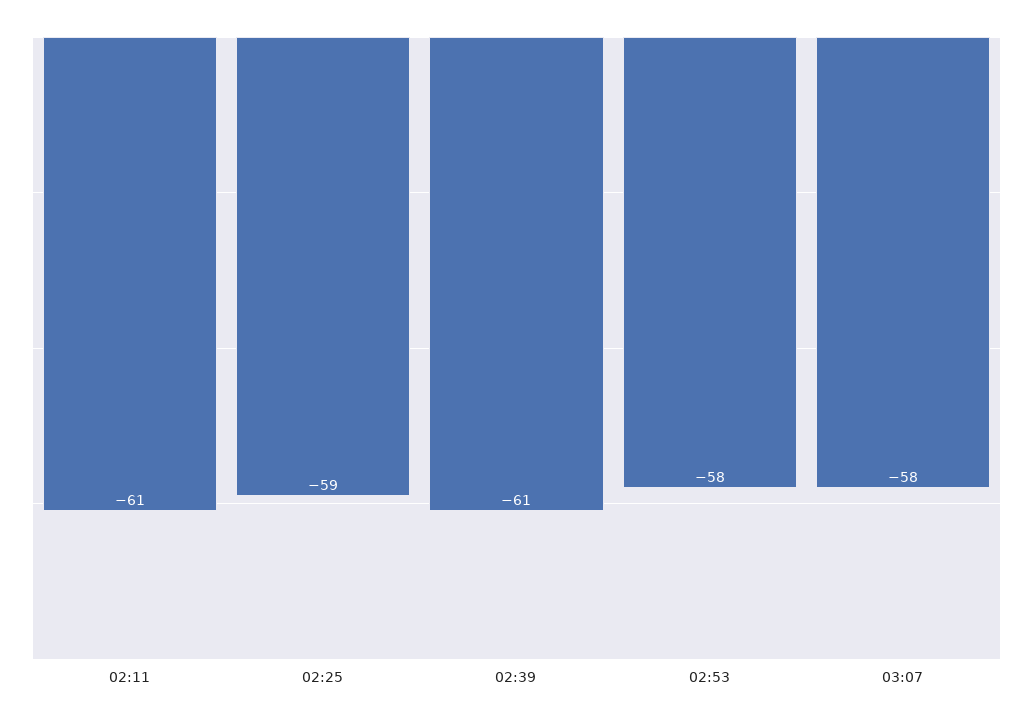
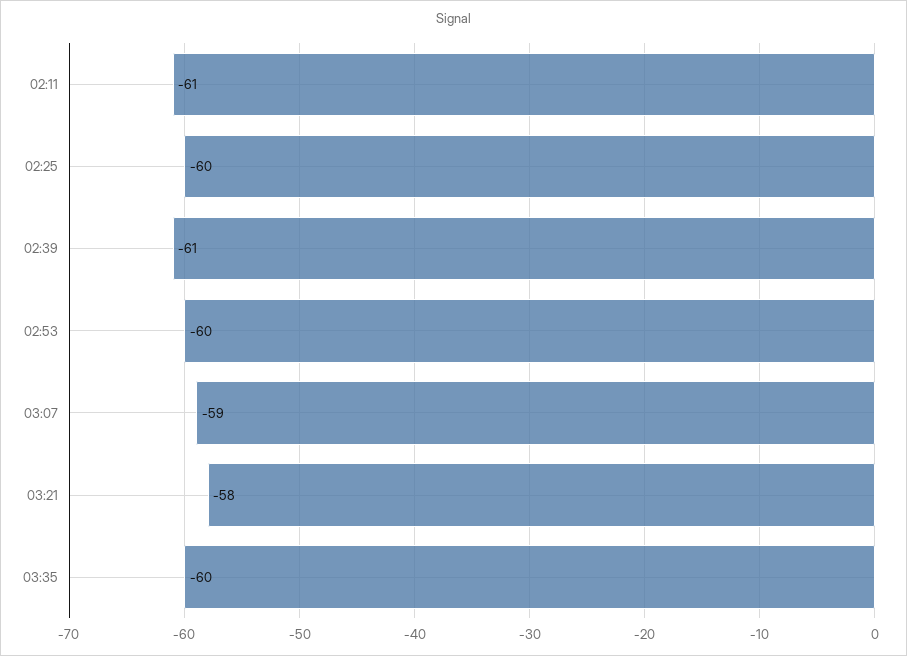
02:25: -59 -> -60
02:53: -58 -> -60
03:07: -58 -> -59
03:21: none -> -58
03:35: none -> -60

